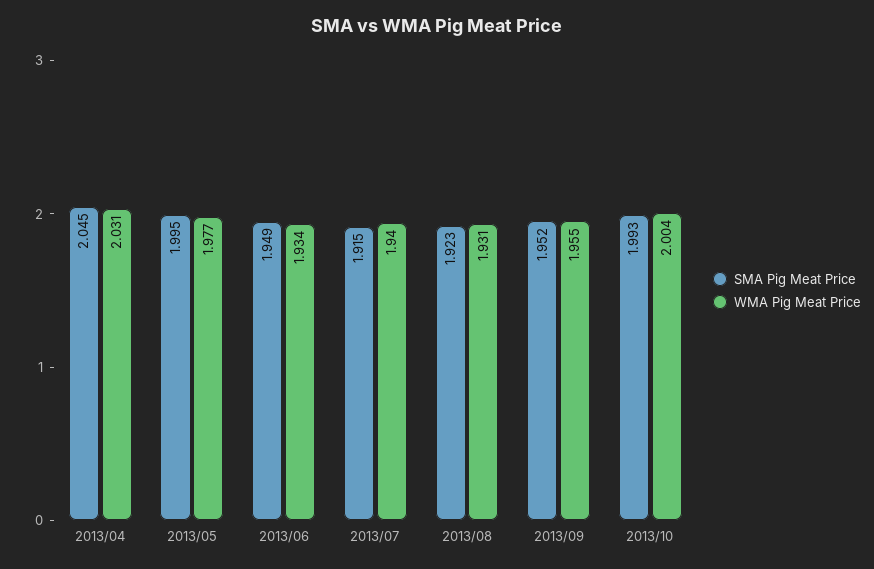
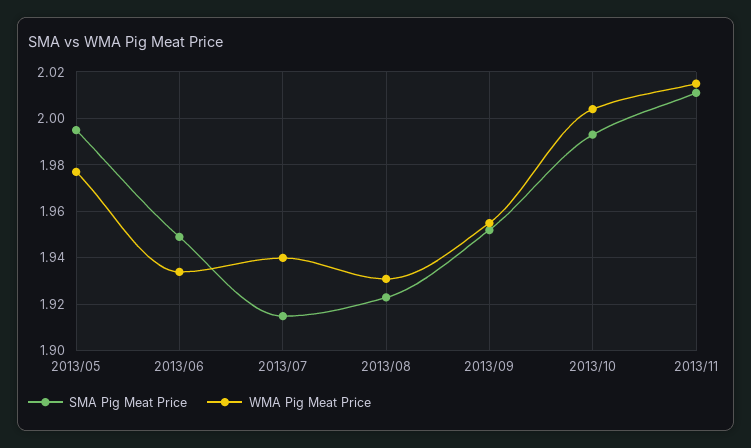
SMA Pig Meat Price, 2013/04: 2.045 -> none
WMA Pig Meat Price, 2013/04: 2.031 -> none
SMA Pig Meat Price, 2013/11: none -> 2.01
WMA Pig Meat Price, 2013/11: none -> 2.015

